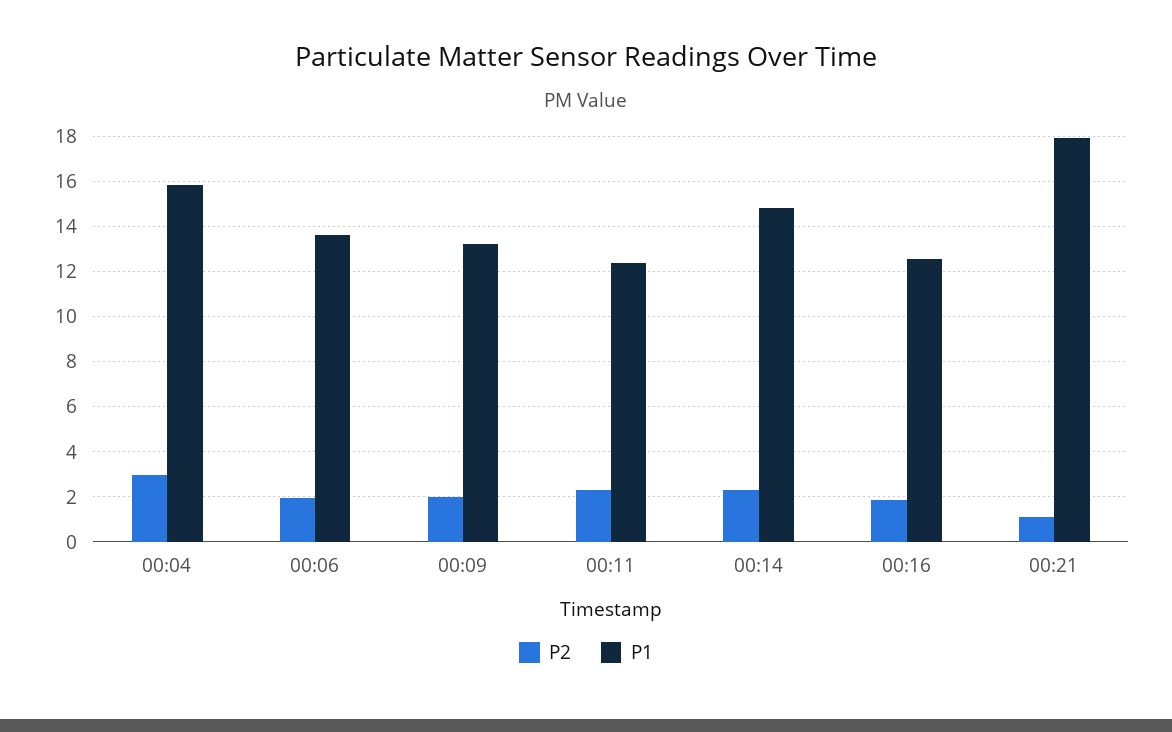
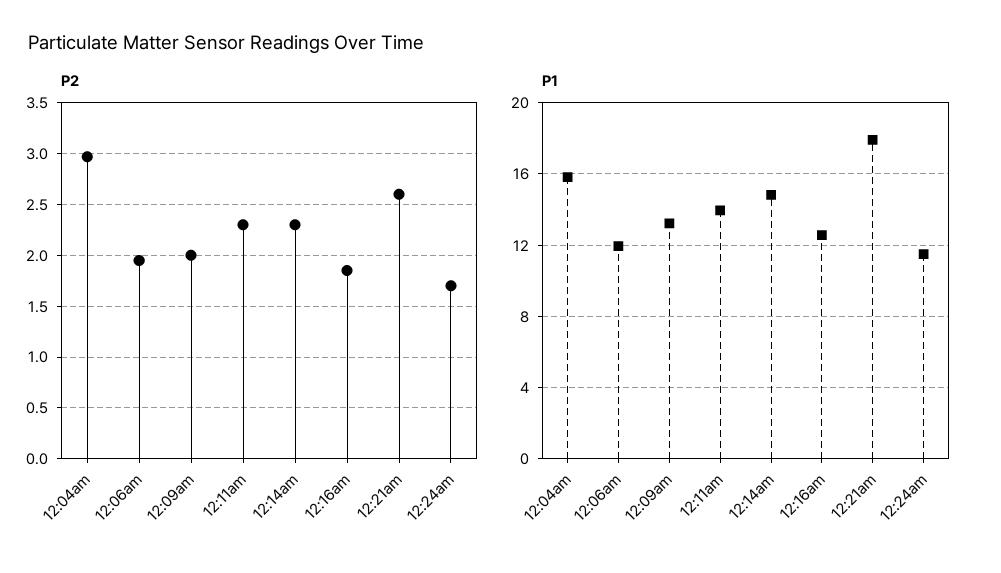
P1, 00:06: 13.5 -> 12
P1, 00:11: 12.5 -> 14
P2, 00:21: 1 -> 2.6
P2, 12:24am: none -> 1.7
P1, 12:24am: none -> 11.5

